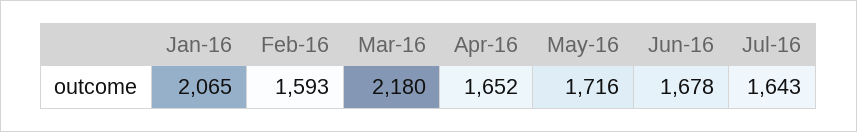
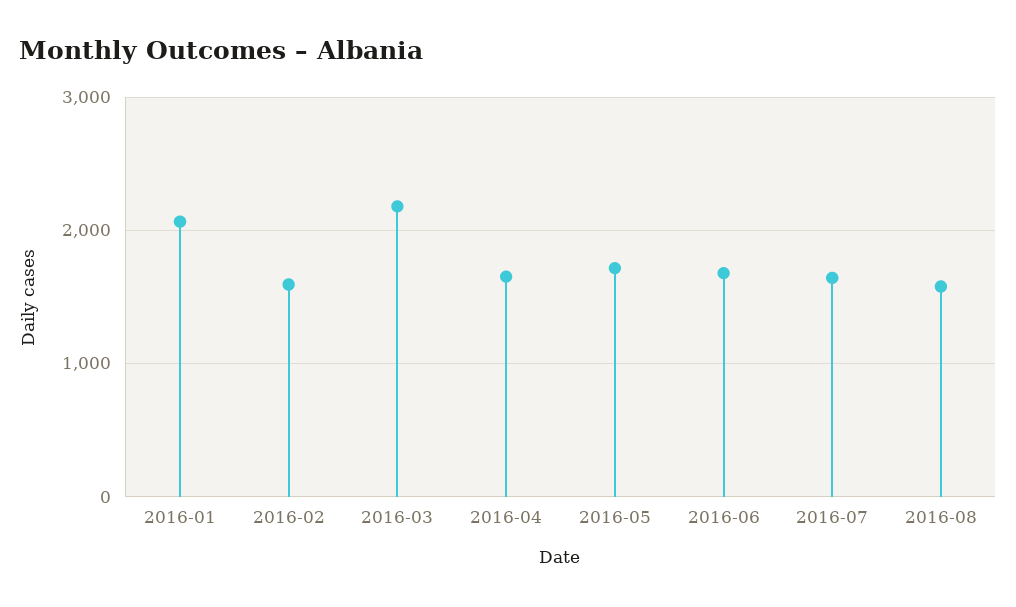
2016-08: none -> 1600

